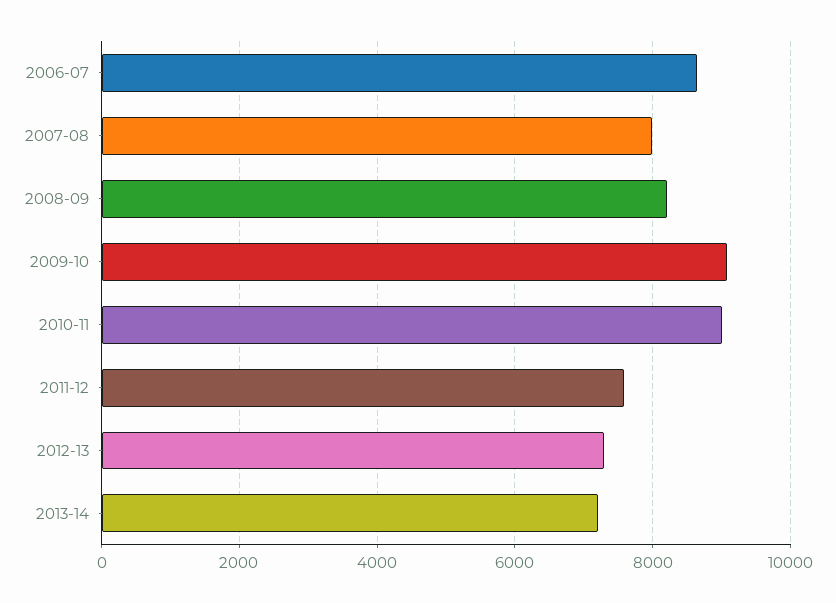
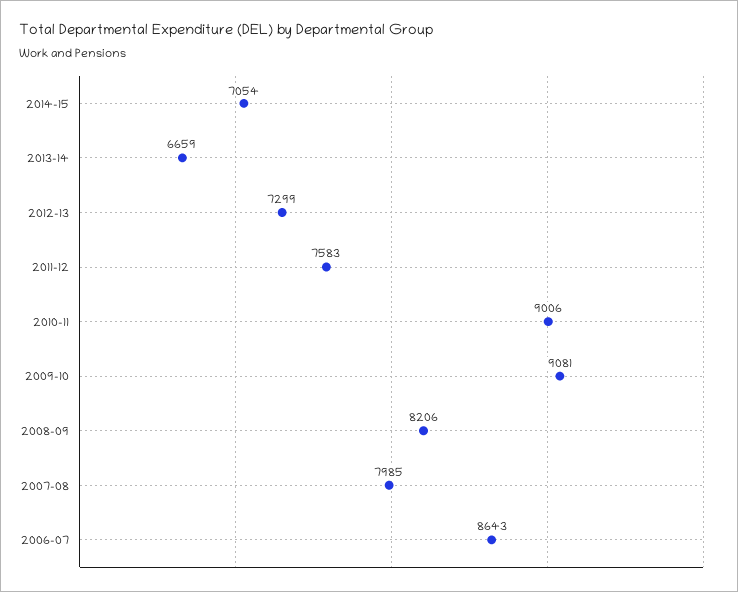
2013-14: 7200 -> 6659
2014-15: none -> 7054

